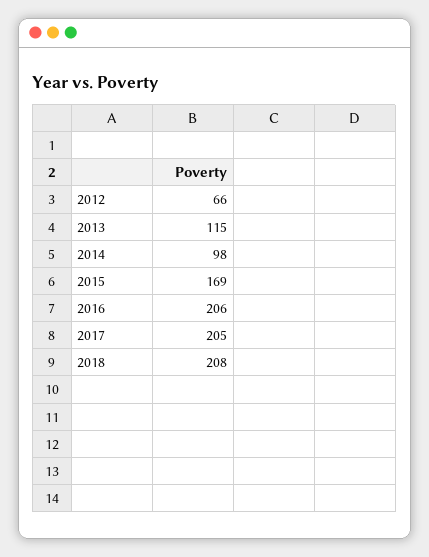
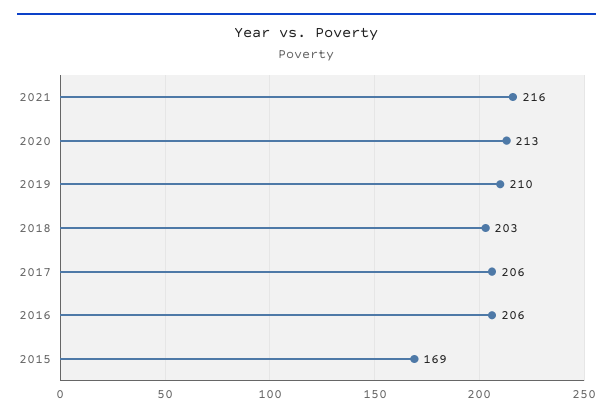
2012: 66 -> none
2013: 115 -> none
2014: 98 -> none
2017: 205 -> 206
2018: 208 -> 203
2021: none -> 216
2020: none -> 213
2019: none -> 210

